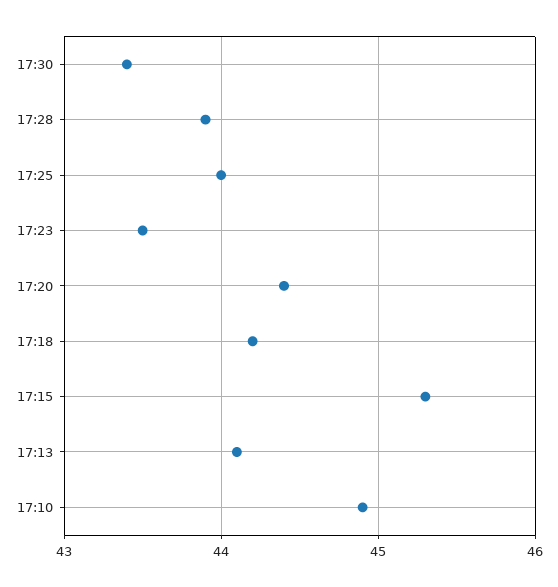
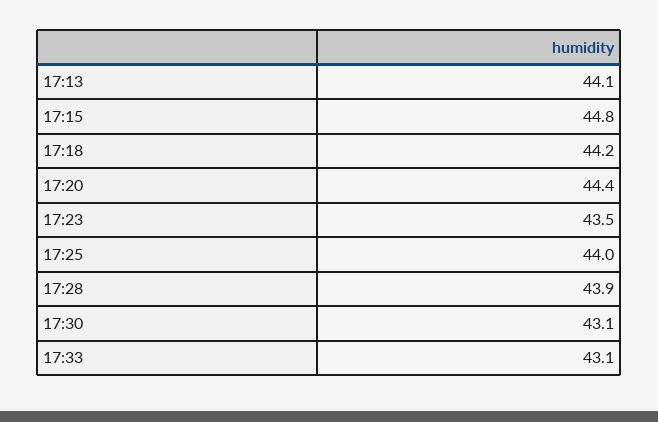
17:30: 43.4 -> 43.1
17:15: 45.3 -> 44.8
17:10: 44.9 -> none
17:33: none -> 43.1

